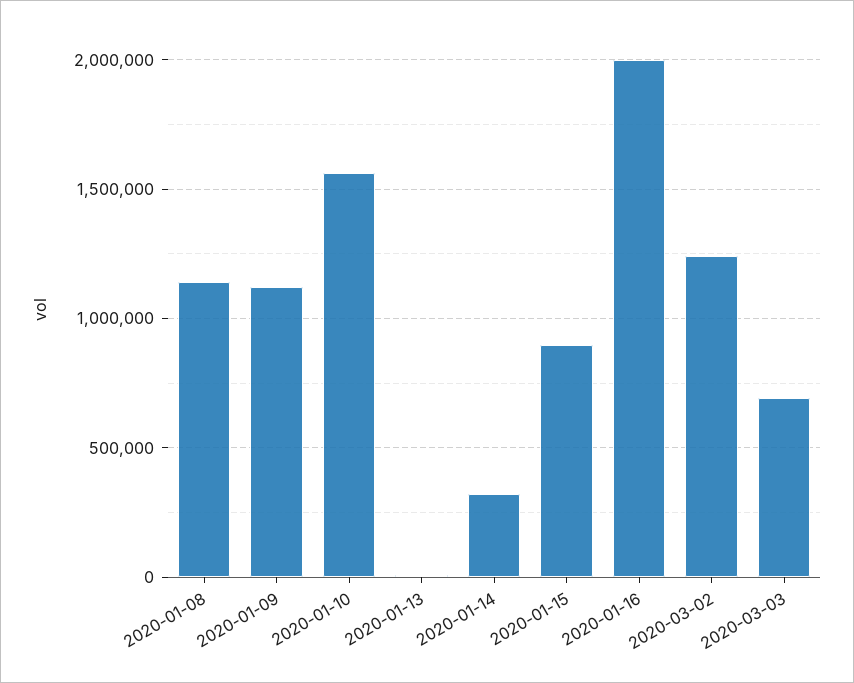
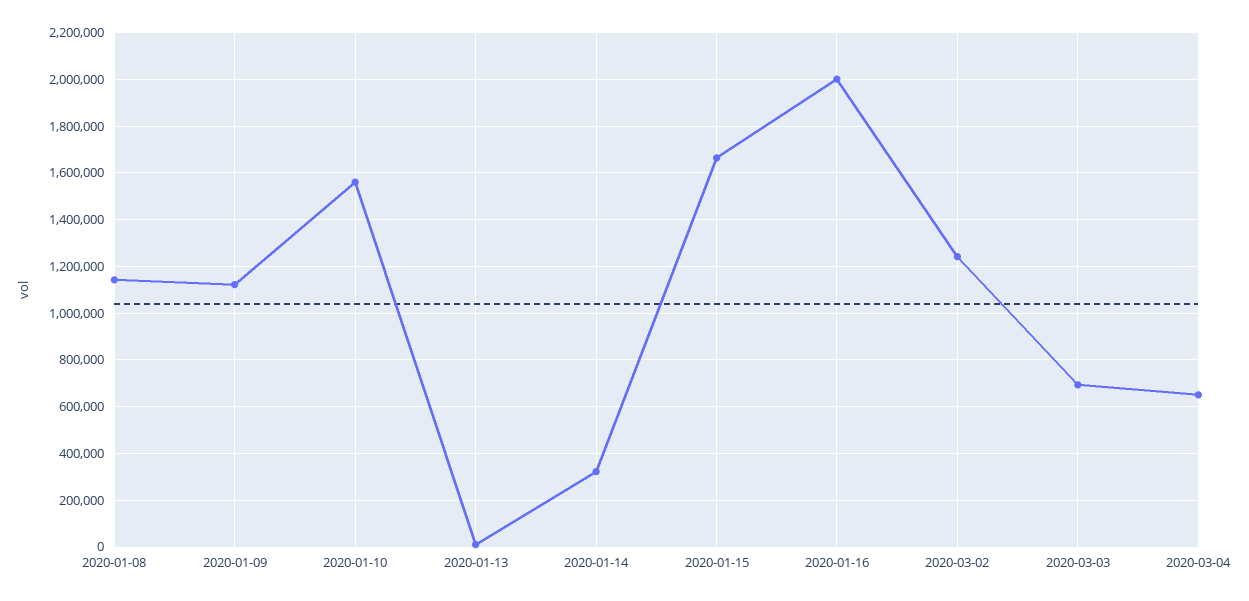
2020-01-15: 900000 -> 1650000
2020-03-04: none -> 650000

